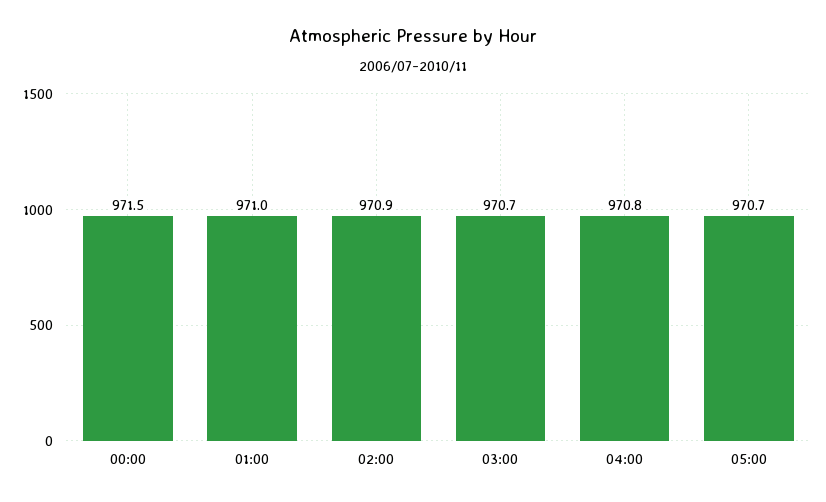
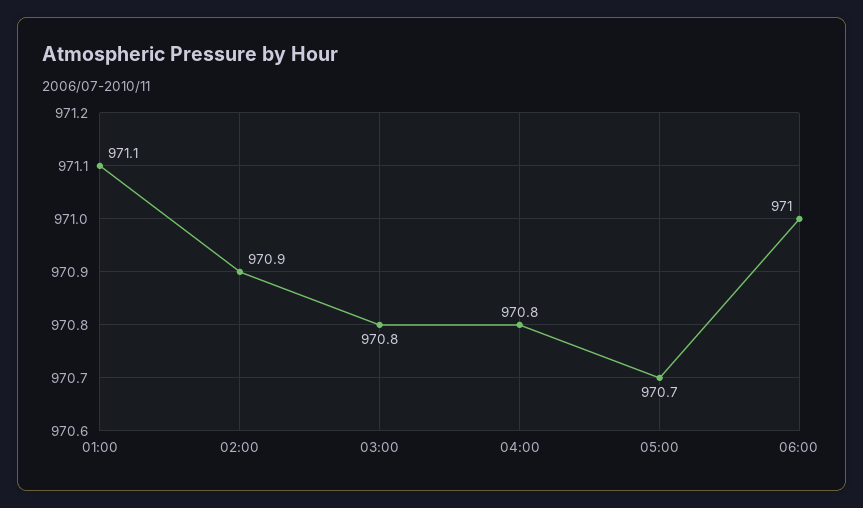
00:00: 971.5 -> none
01:00: 971 -> 971.1
03:00: 970.7 -> 970.8
06:00: none -> 971

